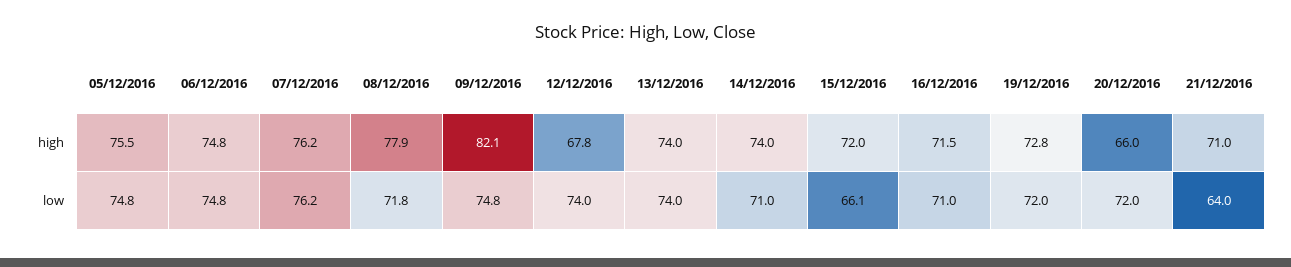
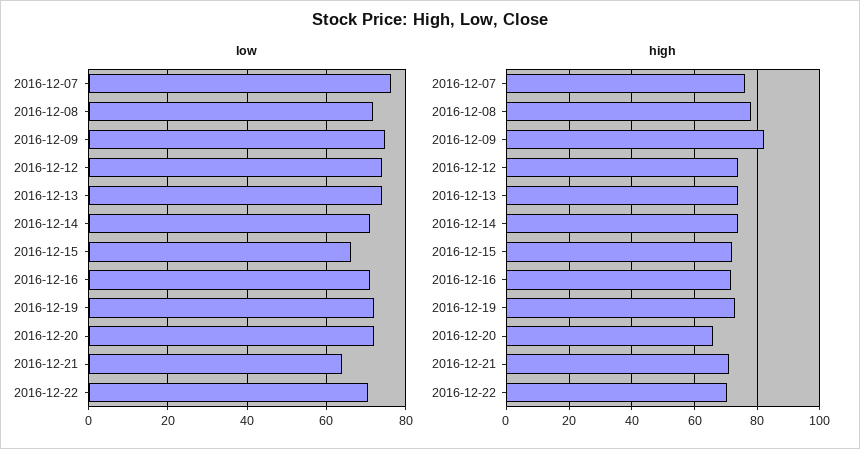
high, 05/12/2016: 75.5 -> none
high, 06/12/2016: 74.8 -> none
high, 12/12/2016: 67.8 -> 74
low, 05/12/2016: 74.8 -> none
low, 06/12/2016: 74.8 -> none
low, 2016-12-22: none -> 70
high, 2016-12-22: none -> 70

